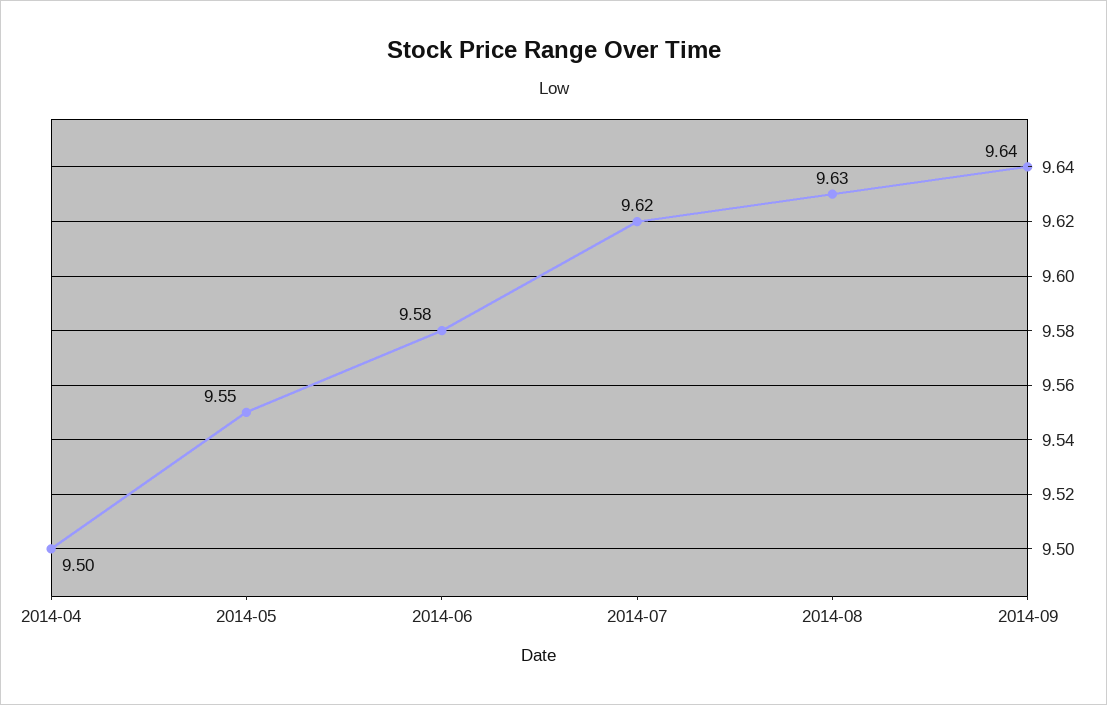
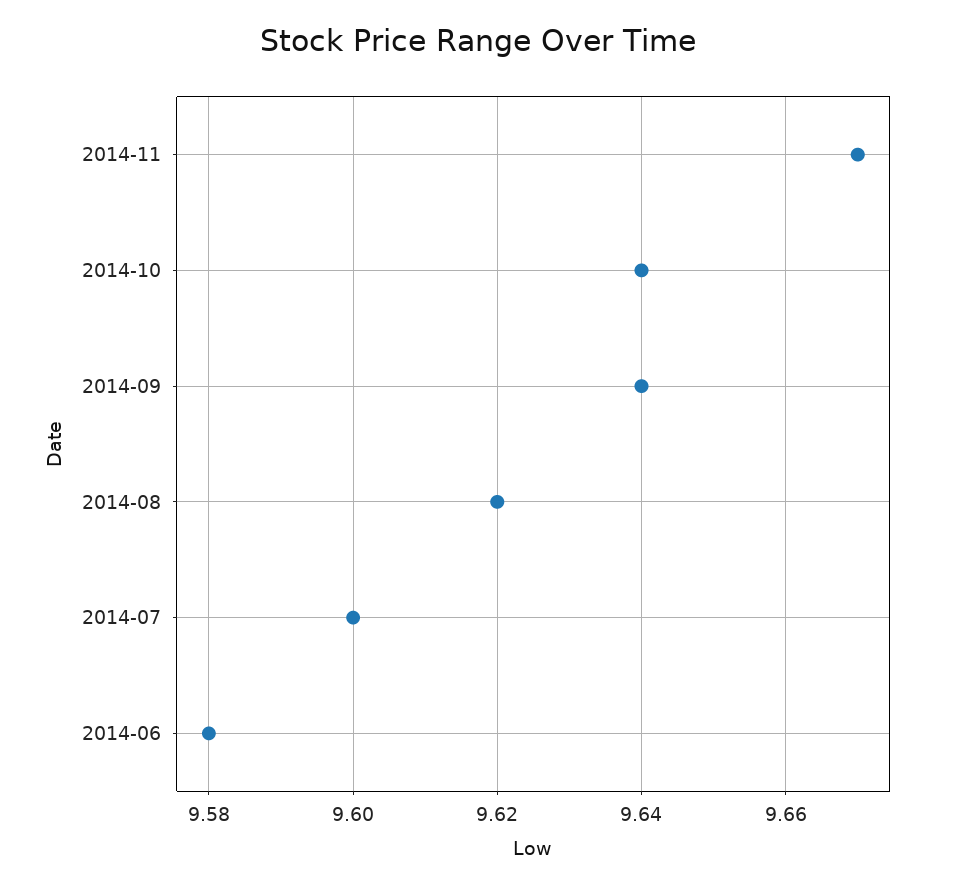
2014-04: 9.5 -> none
2014-05: 9.55 -> none
2014-07: 9.62 -> 9.6
2014-08: 9.63 -> 9.62
2014-11: none -> 9.67
2014-10: none -> 9.64

